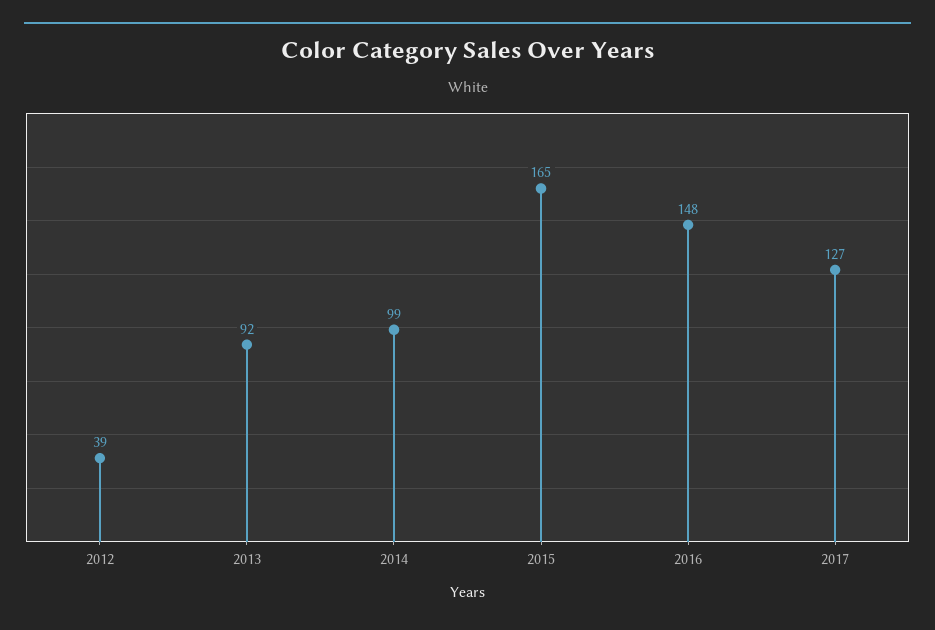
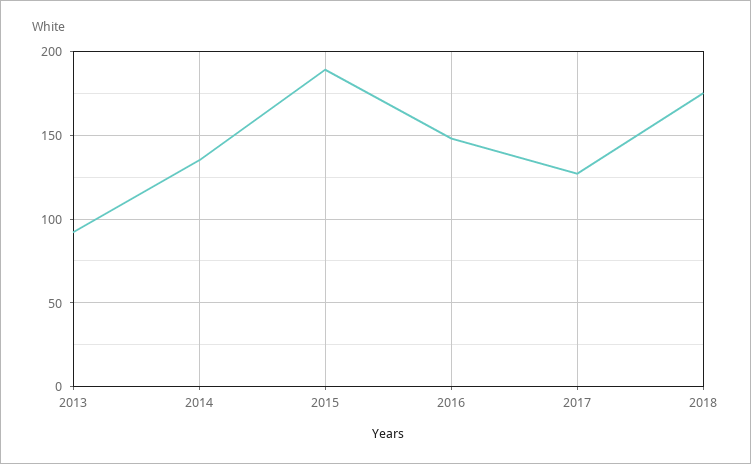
2012: 39 -> none
2014: 99 -> 135
2015: 165 -> 190
2018: none -> 175

